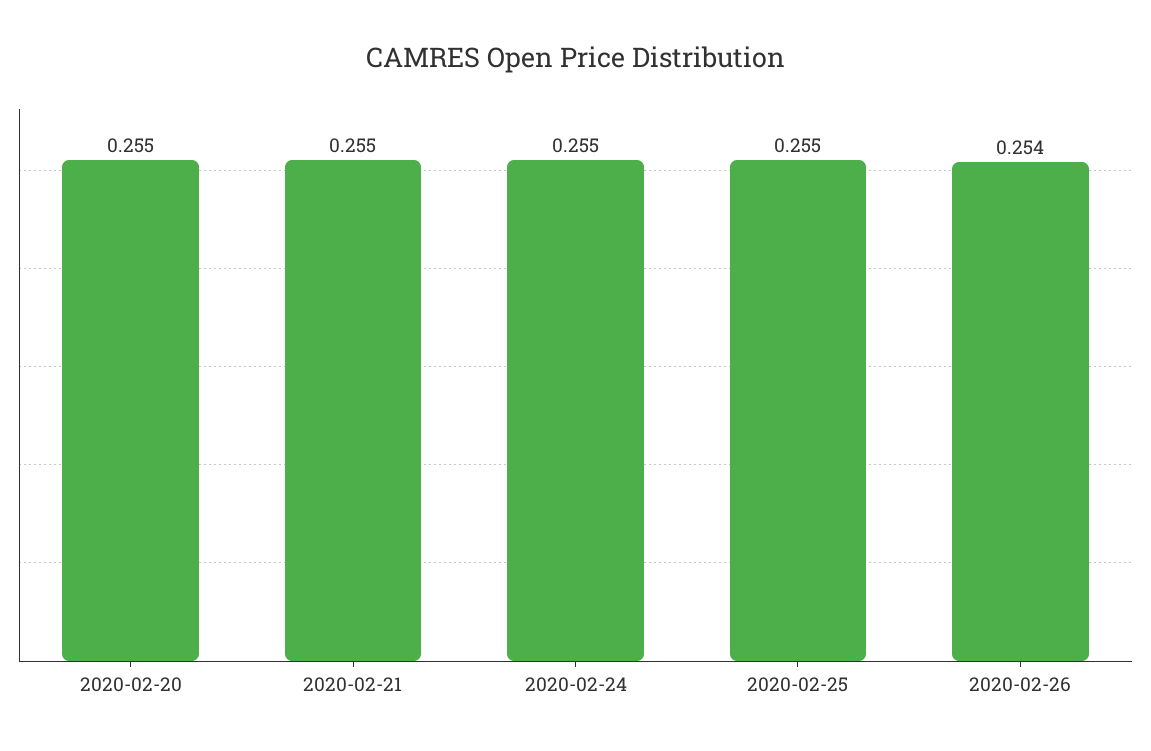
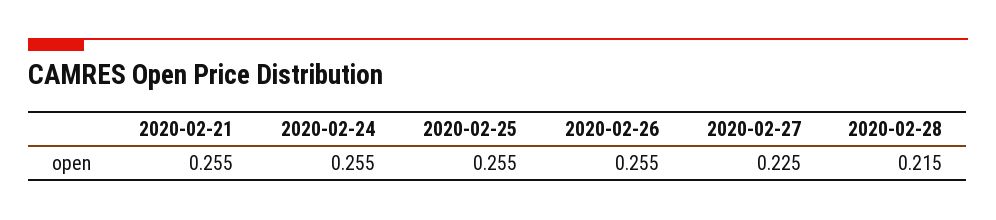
2020-02-20: 0.255 -> none
2020-02-26: 0.254 -> 0.255
2020-02-27: none -> 0.225
2020-02-28: none -> 0.215

